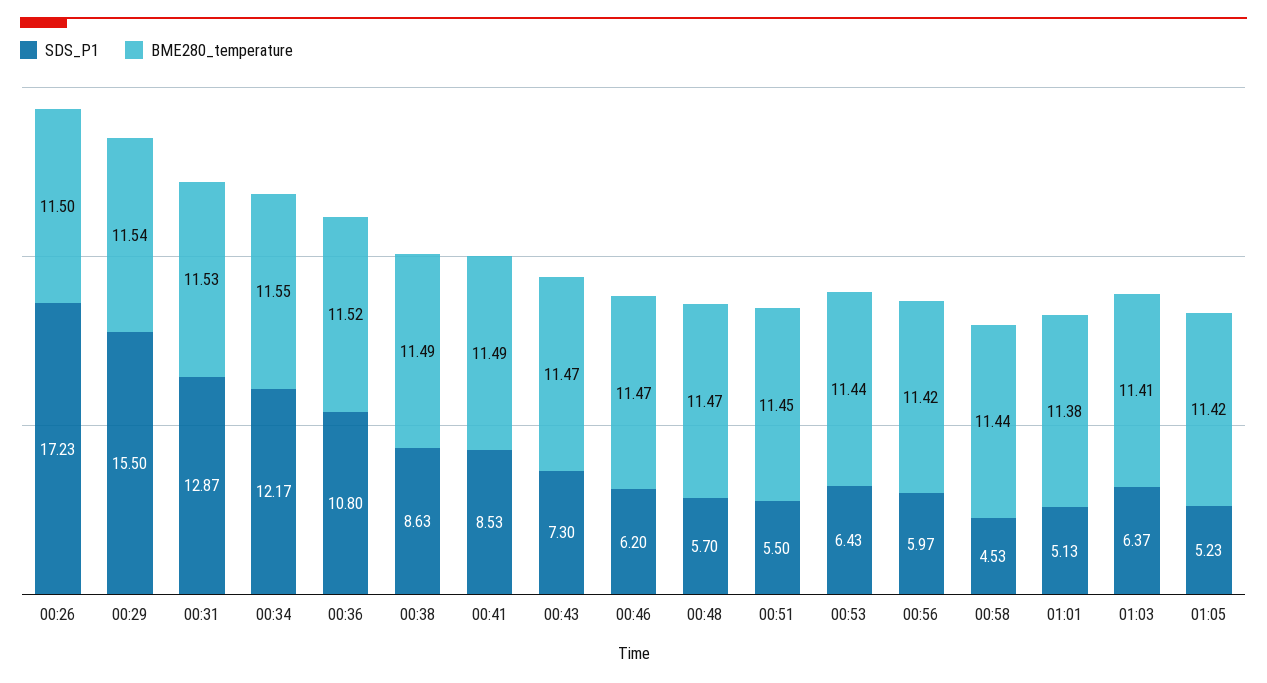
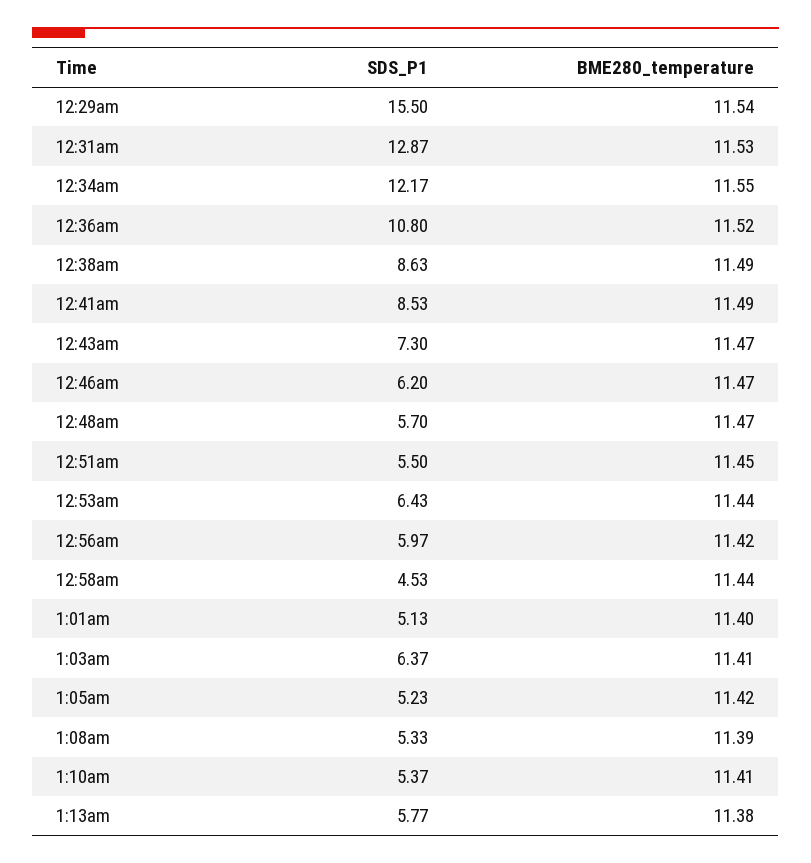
SDS_P1, 00:26: 17.23 -> none
BME280_temperature, 00:26: 11.5 -> none
BME280_temperature, 01:01: 11.38 -> 11.4
SDS_P1, 1:08am: none -> 5.33
BME280_temperature, 1:08am: none -> 11.39
SDS_P1, 1:10am: none -> 5.37
BME280_temperature, 1:10am: none -> 11.41
SDS_P1, 1:13am: none -> 5.77
BME280_temperature, 1:13am: none -> 11.38

